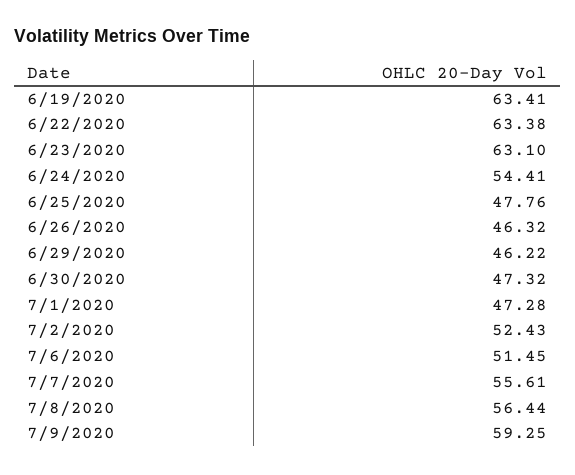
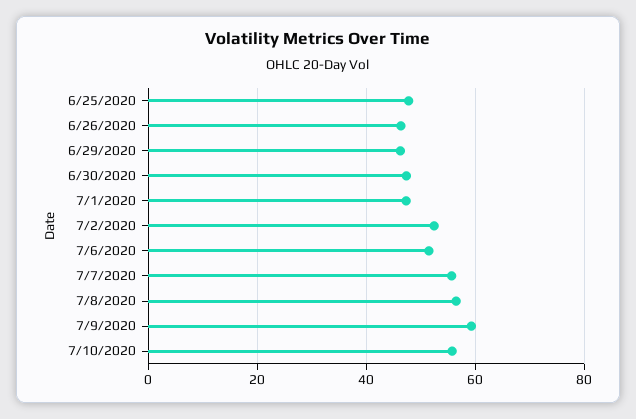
6/19/2020: 63.41 -> none
6/22/2020: 63.38 -> none
6/23/2020: 63.1 -> none
6/24/2020: 54.41 -> none
7/10/2020: none -> 56

